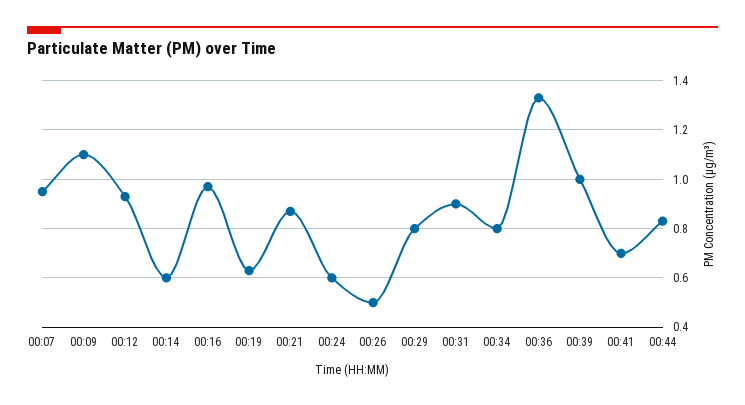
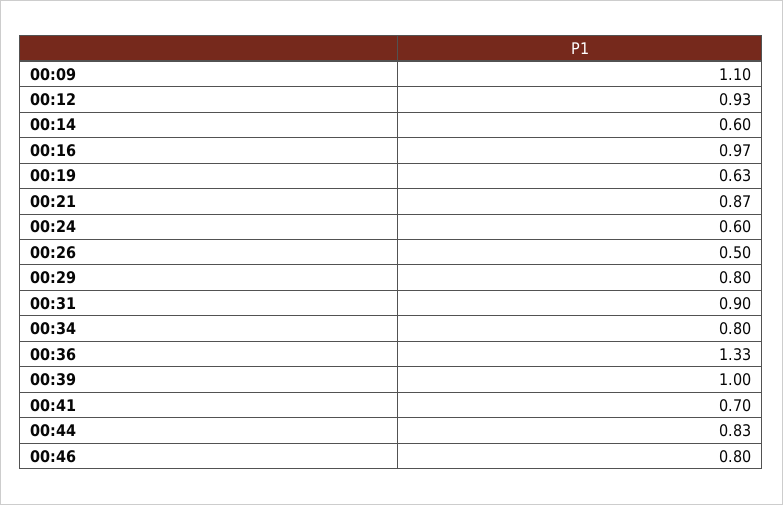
00:07: 0.95 -> none
00:46: none -> 0.8

